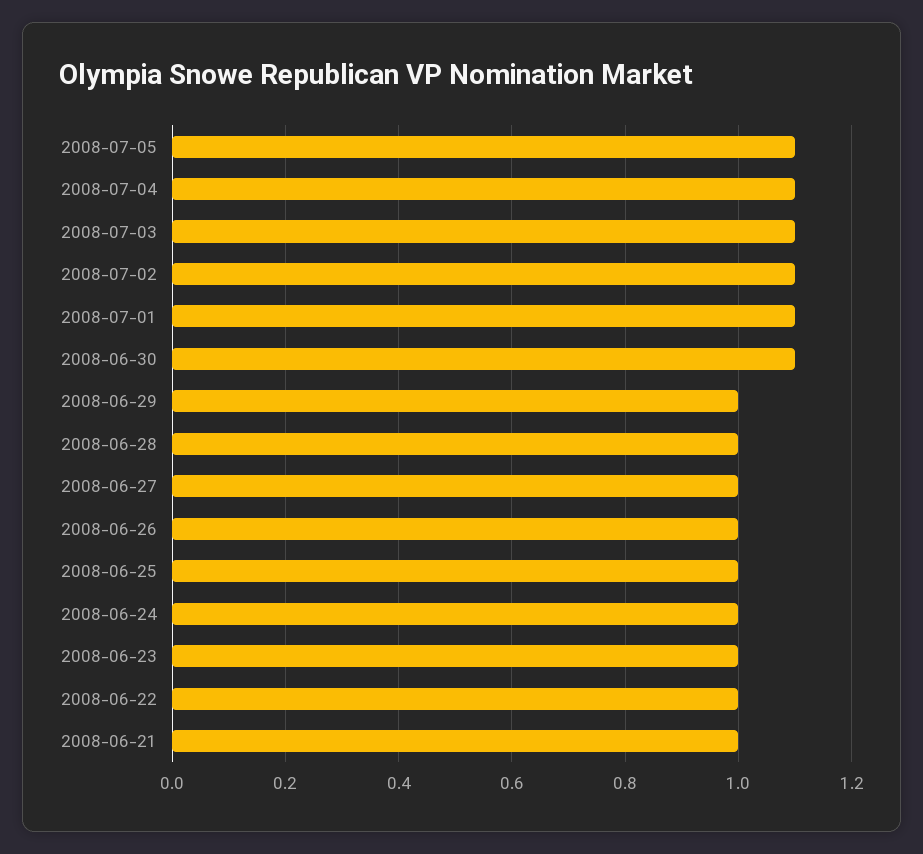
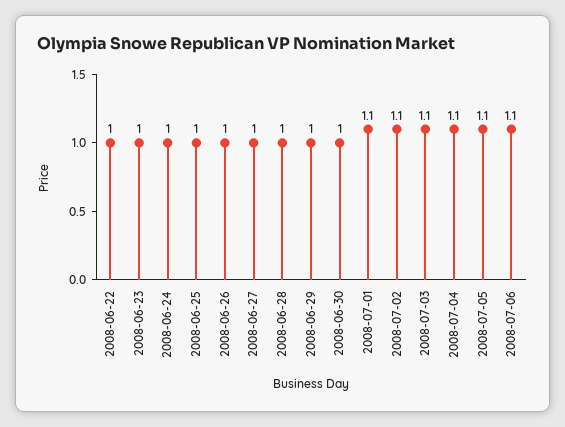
2008-06-30: 1.1 -> 1
2008-06-21: 1 -> none
2008-07-06: none -> 1.1

